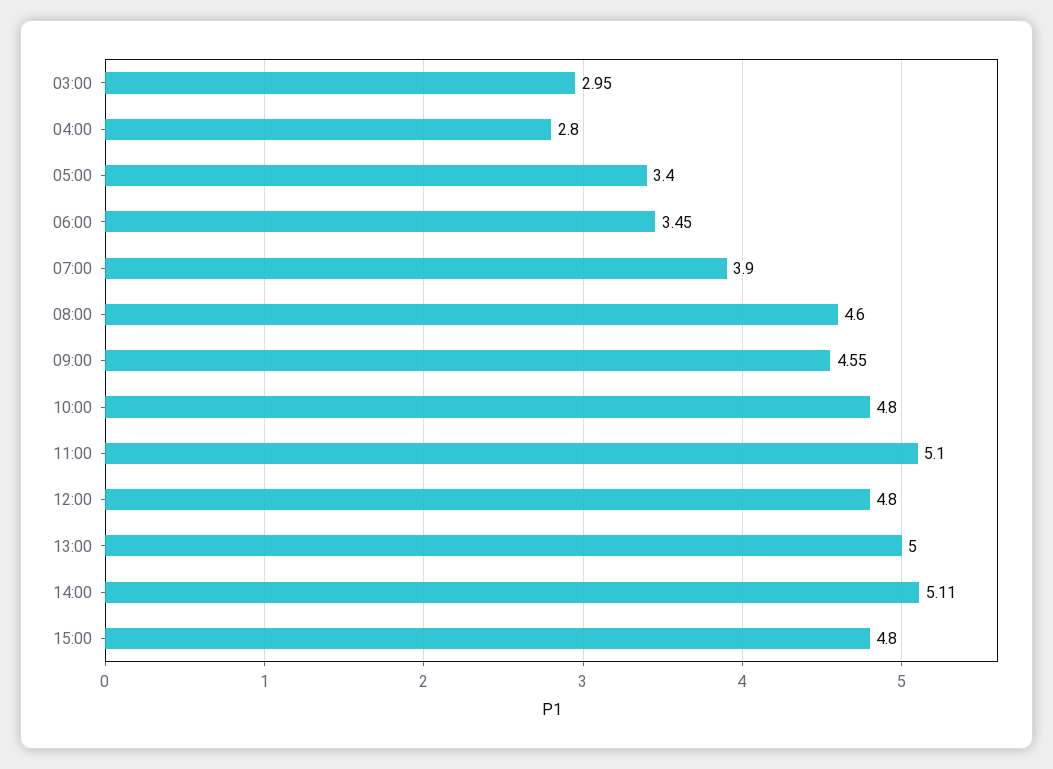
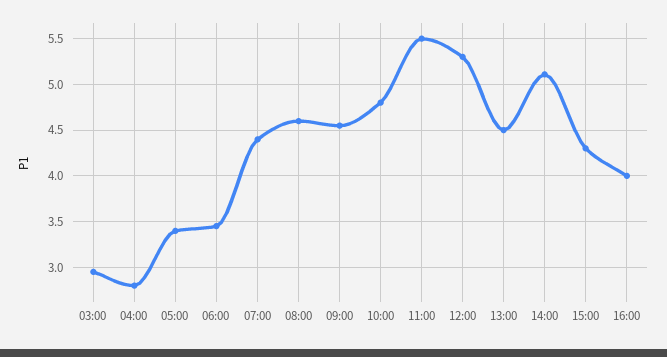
07:00: 3.9 -> 4.4
11:00: 5.1 -> 5.5
12:00: 4.8 -> 5.3
13:00: 5 -> 4.5
15:00: 4.8 -> 4.3
16:00: none -> 4

